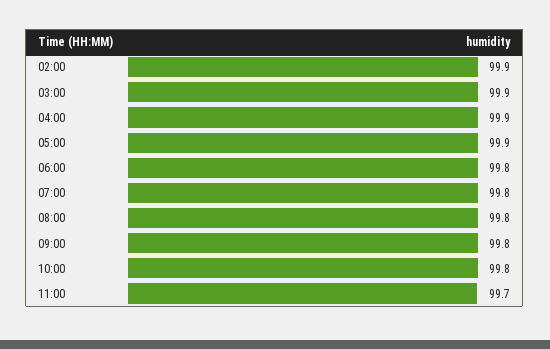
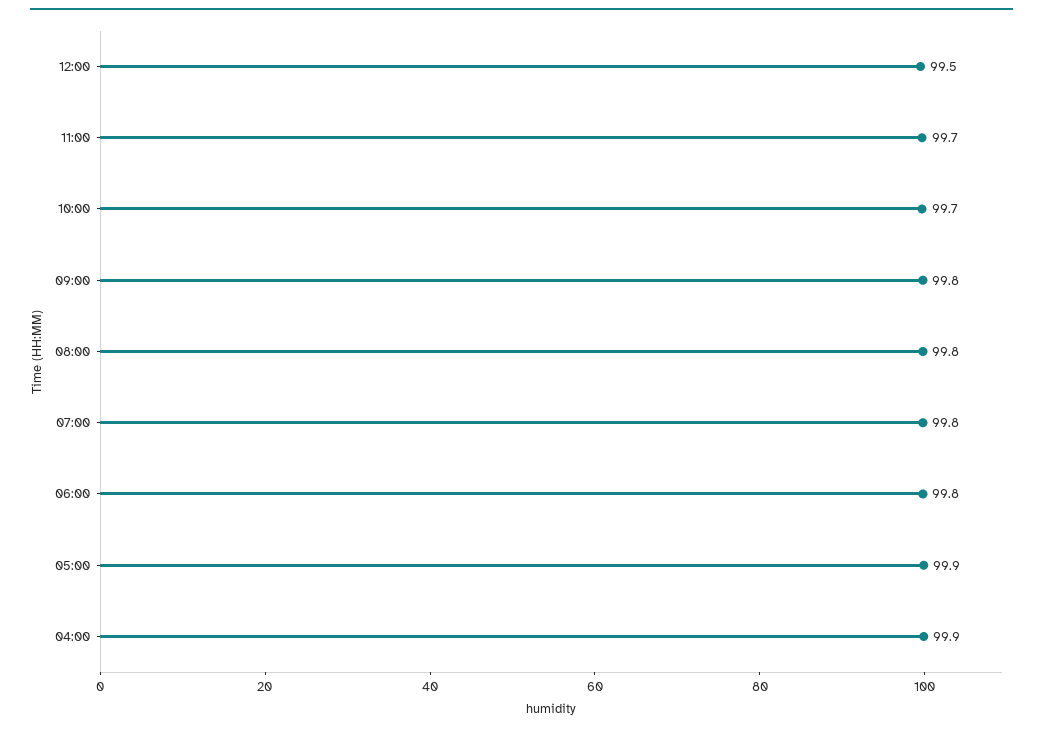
02:00: 99.9 -> none
03:00: 99.9 -> none
10:00: 99.8 -> 99.7
12:00: none -> 99.5

